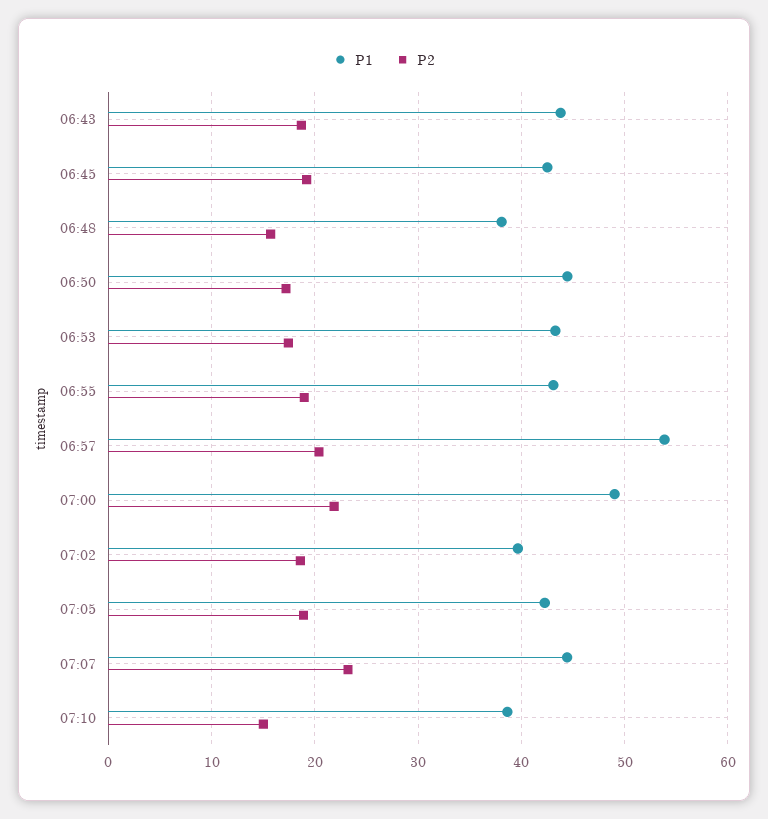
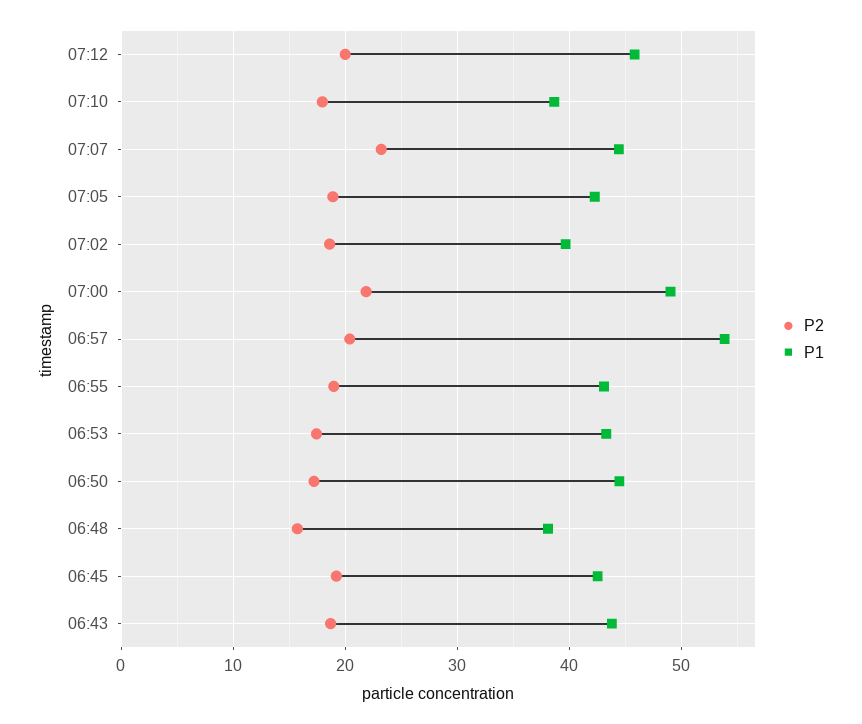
P2, 07:10: 15 -> 18
P2, 07:12: none -> 20
P1, 07:12: none -> 46

